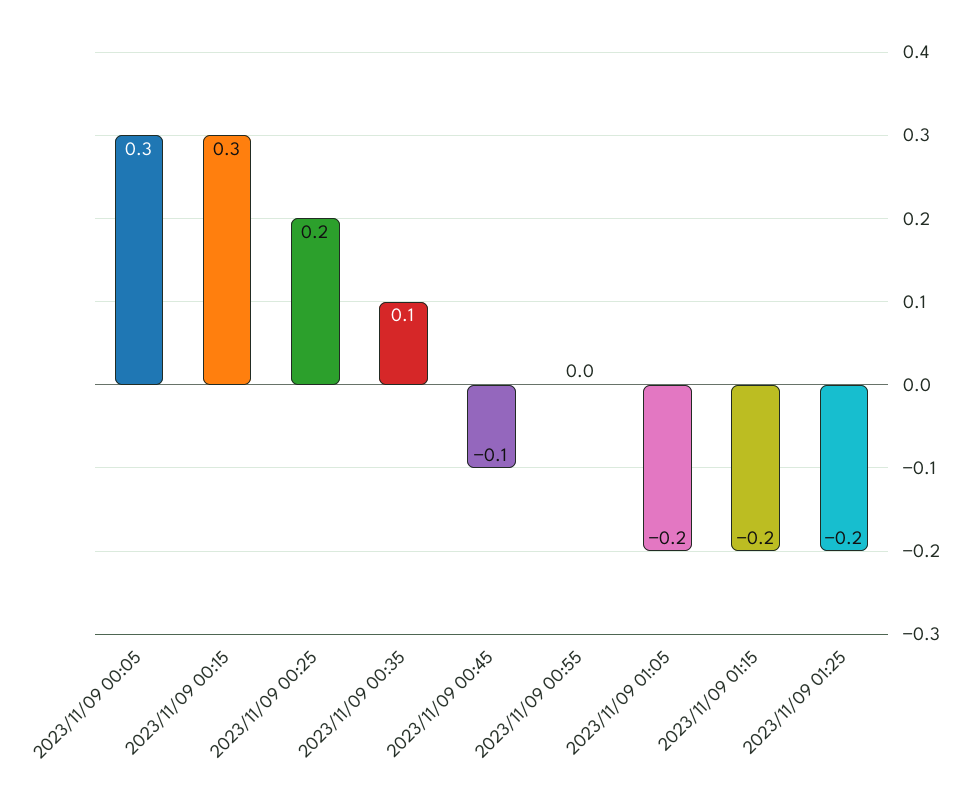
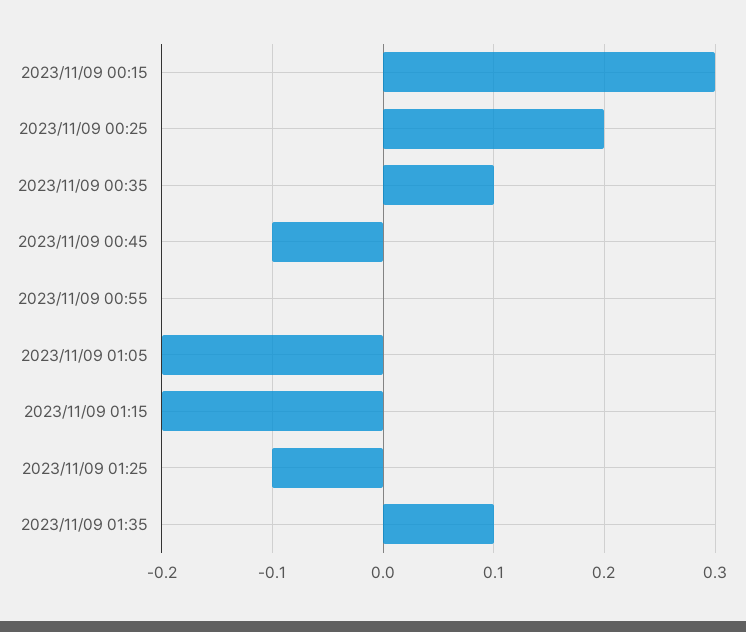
2023/11/09 00:05: 0.3 -> none
2023/11/09 01:25: -0.2 -> -0.1
2023/11/09 01:35: none -> 0.1

